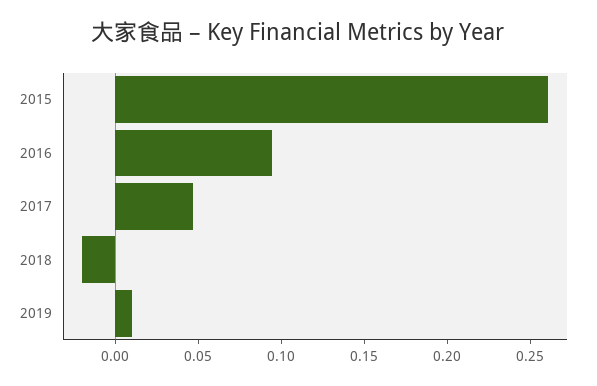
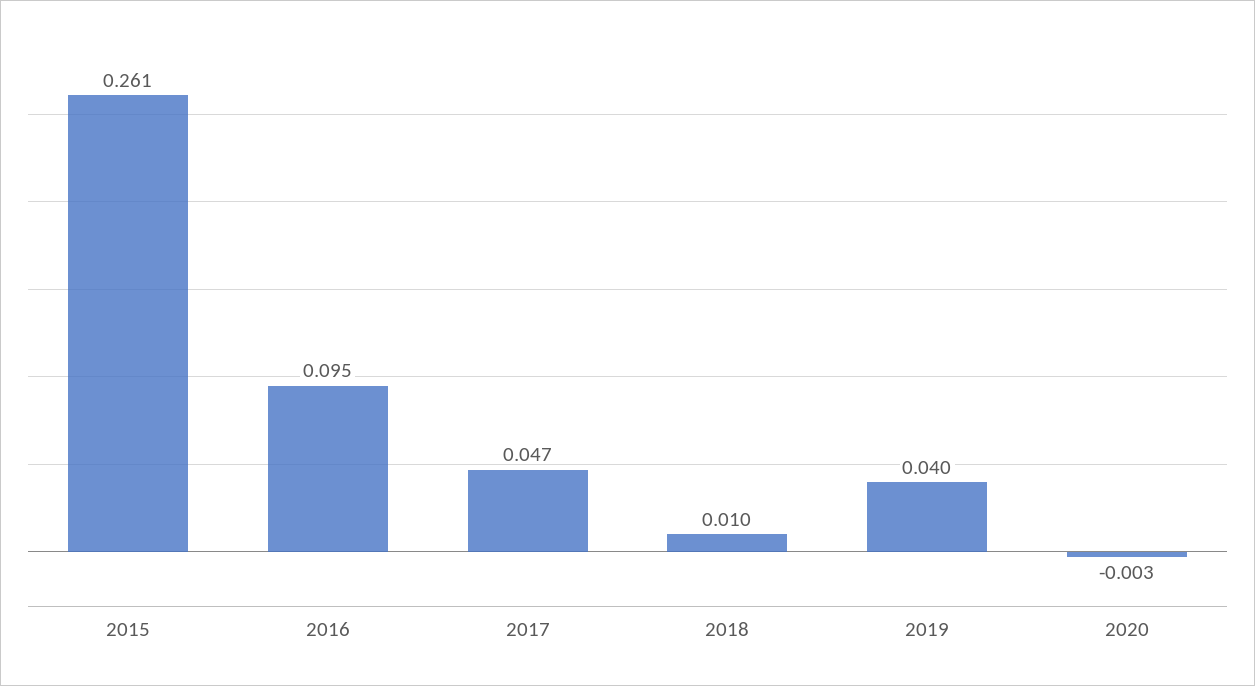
2018: -0.02 -> 0.01
2019: 0.01 -> 0.04
2020: none -> -0.003

